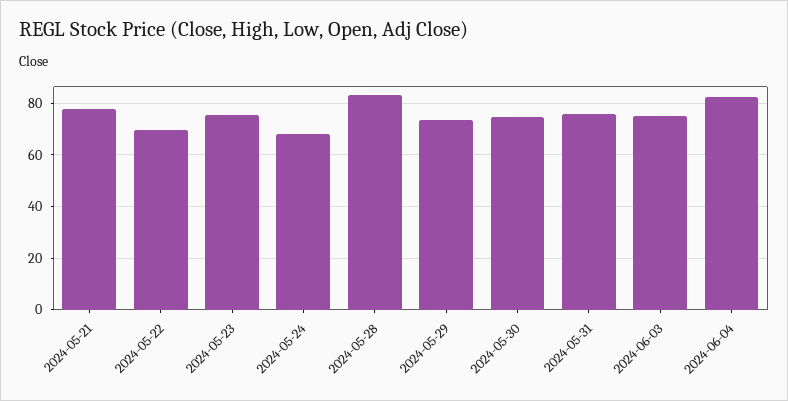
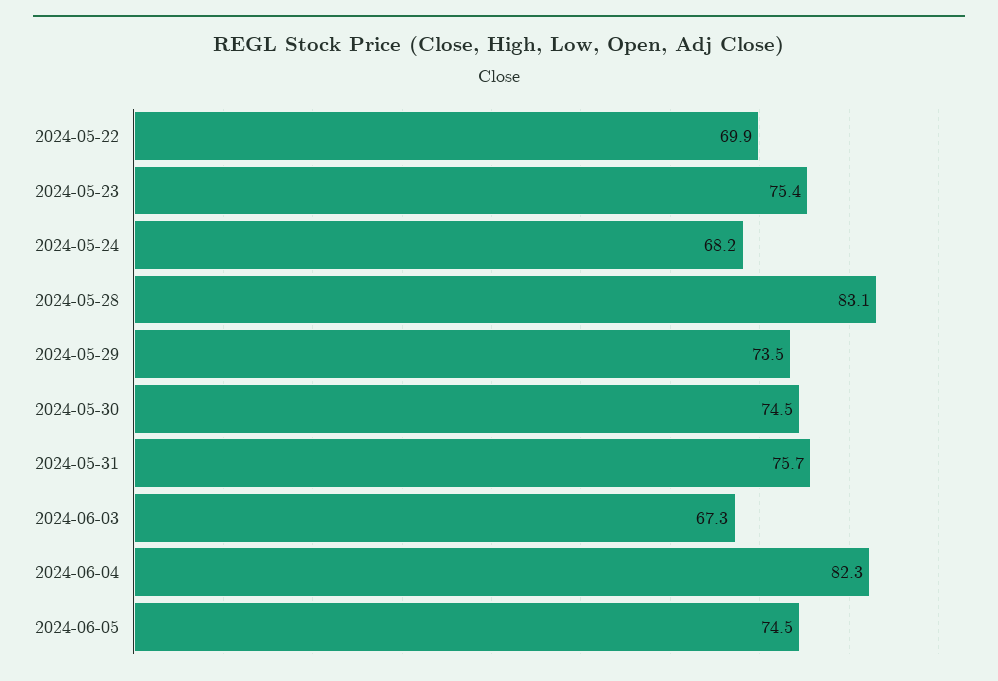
2024-05-21: 77.5 -> none
2024-06-03: 75 -> 67.3
2024-06-05: none -> 74.5

